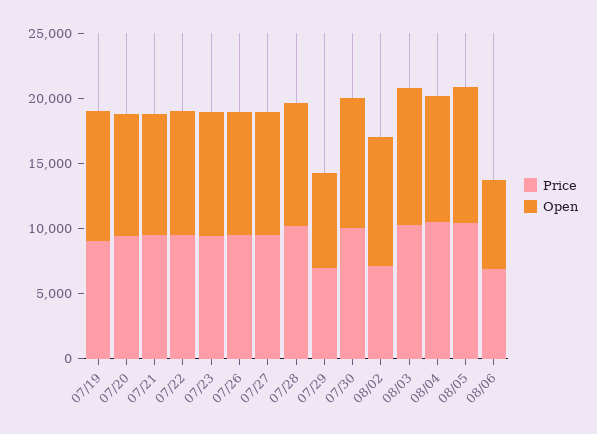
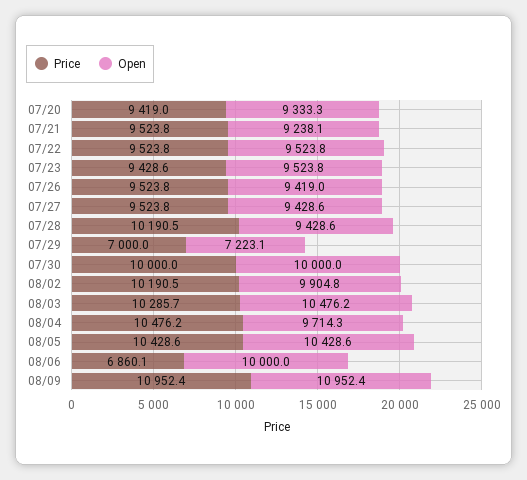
Price, 07/19: 9000 -> none
Open, 07/19: 10000 -> none
Price, 08/02: 7000 -> 10190.5
Open, 08/06: 7000 -> 10000
Price, 08/09: none -> 10952.4
Open, 08/09: none -> 10952.4

